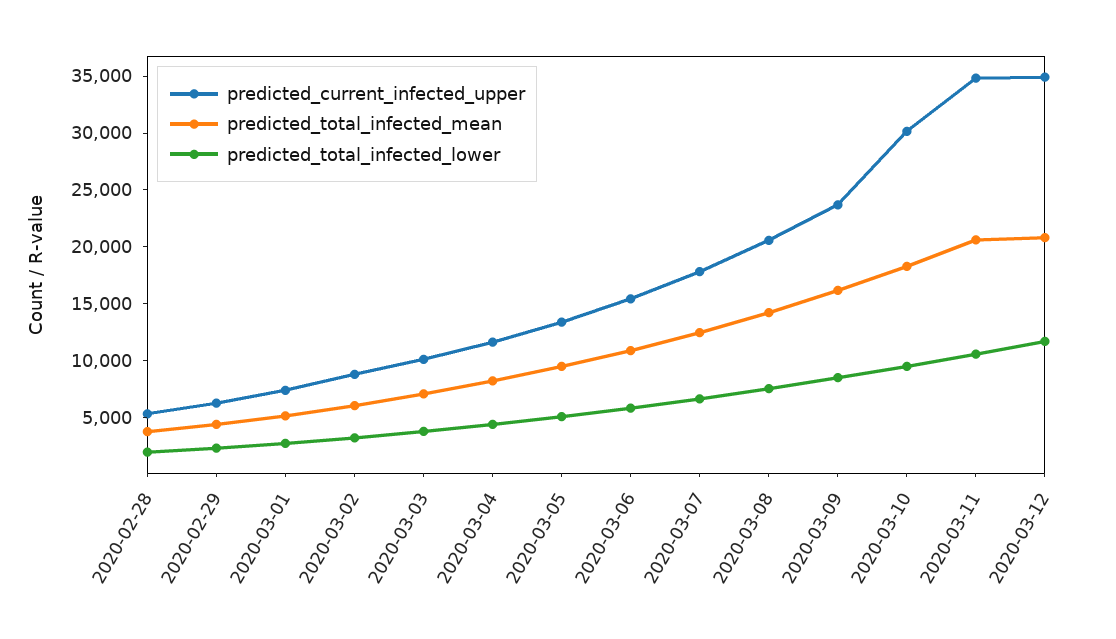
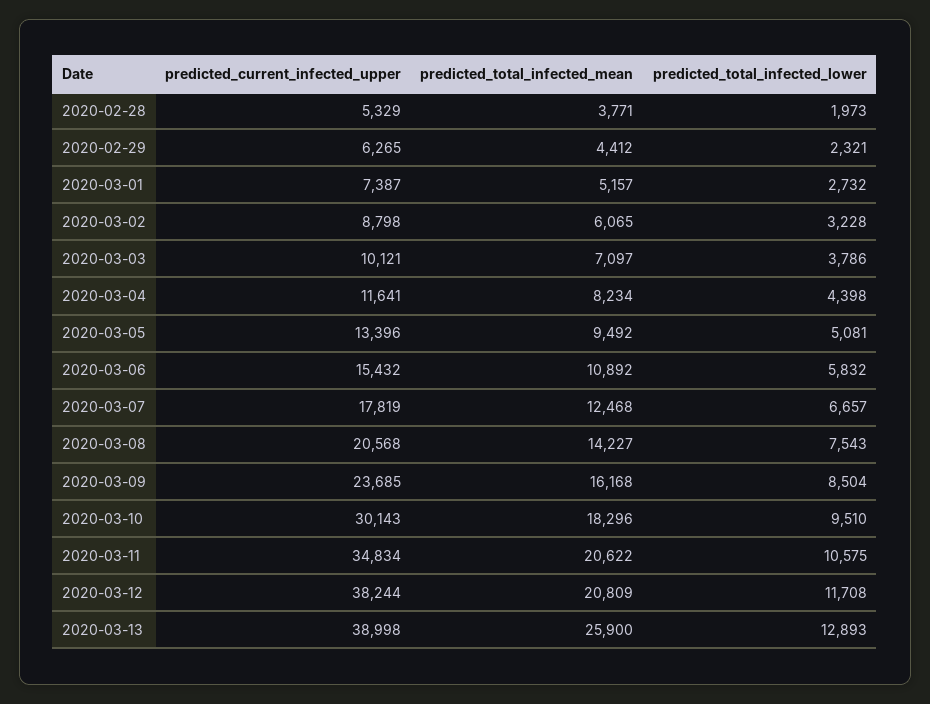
predicted_current_infected_upper, 2020-03-12: 35000 -> 38244
predicted_current_infected_upper, 2020-03-13: none -> 38998
predicted_total_infected_mean, 2020-03-13: none -> 25900
predicted_total_infected_lower, 2020-03-13: none -> 12893

